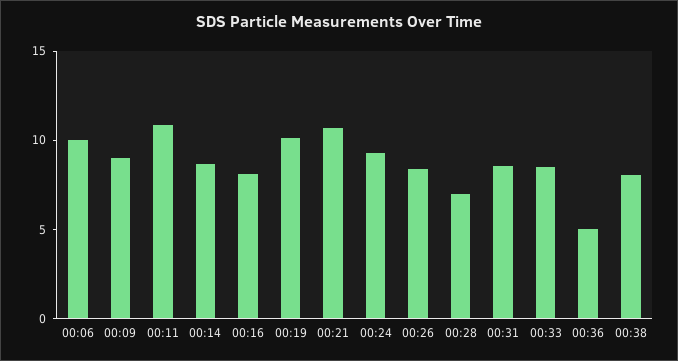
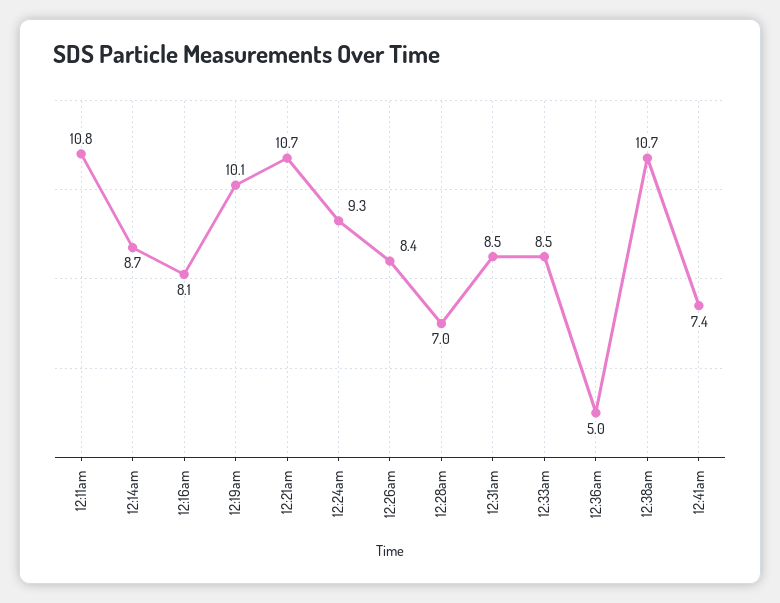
00:06: 10 -> none
00:09: 9 -> none
00:38: 8 -> 10.7
12:41am: none -> 7.4

